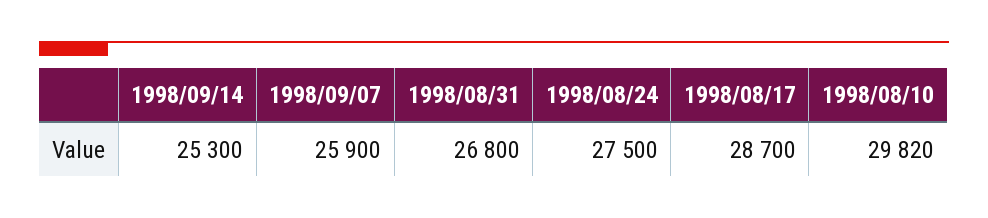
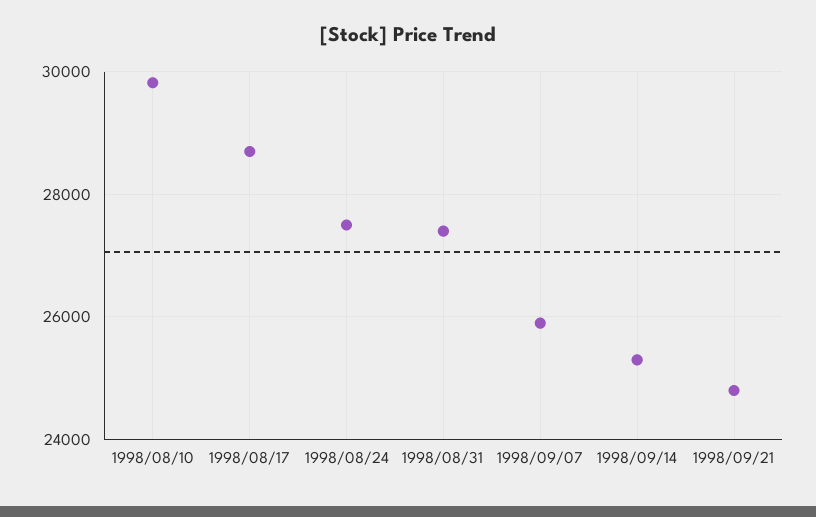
1998/08/31: 26800 -> 27400
1998/09/21: none -> 24800

